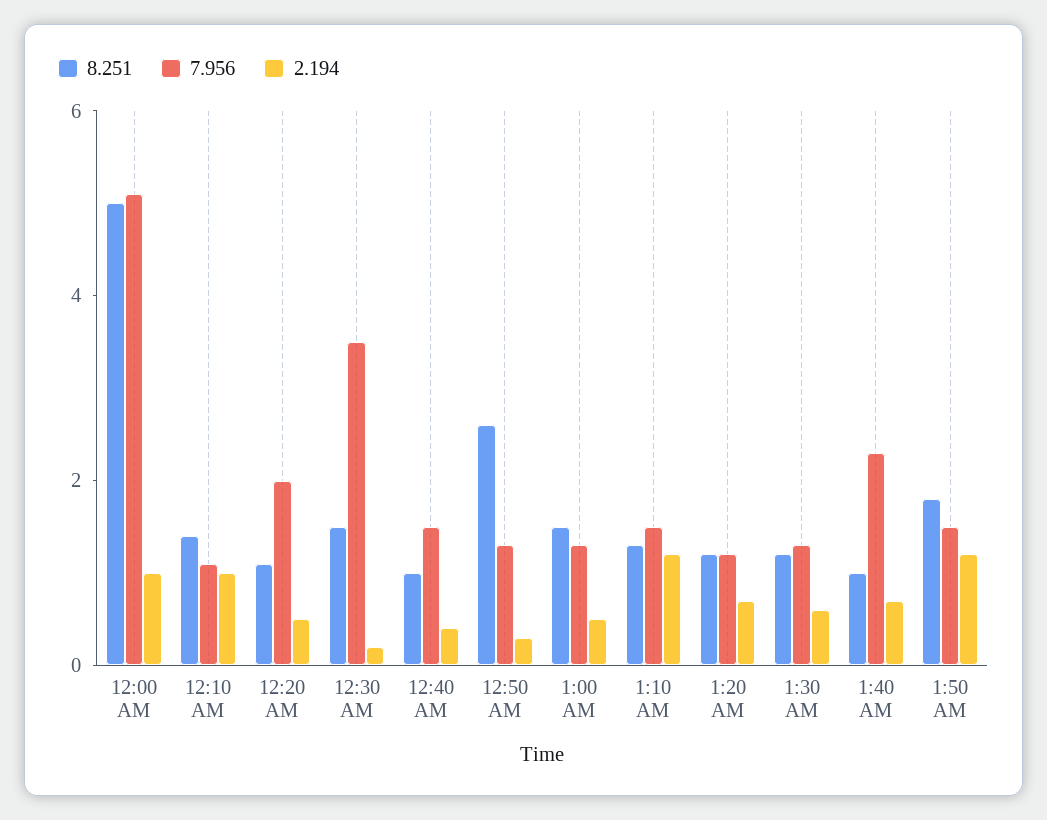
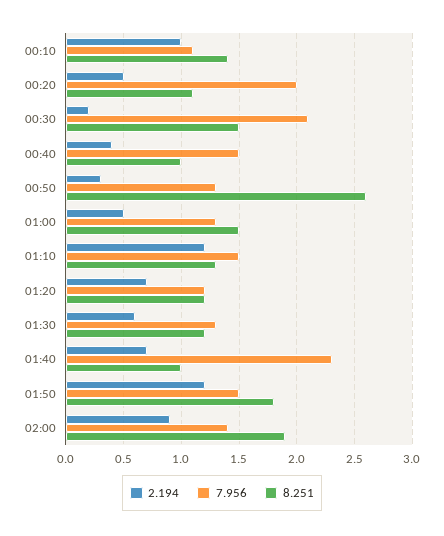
8.251, 12:00 AM: 5 -> none
7.956, 12:00 AM: 5 -> none
2.194, 12:00 AM: 1 -> none
7.956, 12:30 AM: 3.5 -> 2.1
2.194, 02:00: none -> 0.9
7.956, 02:00: none -> 1.4
8.251, 02:00: none -> 1.9

